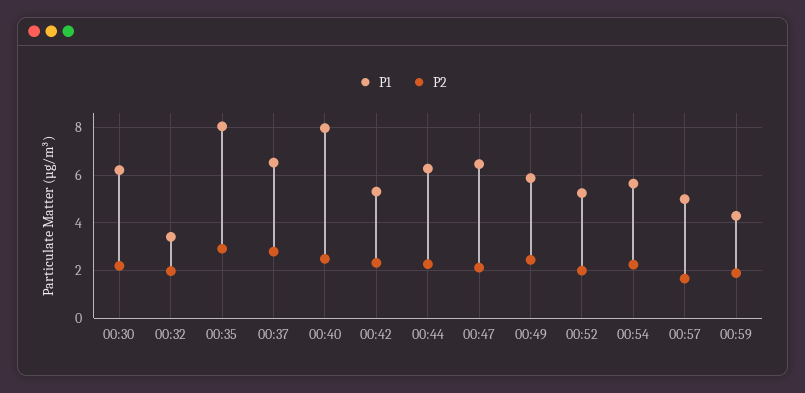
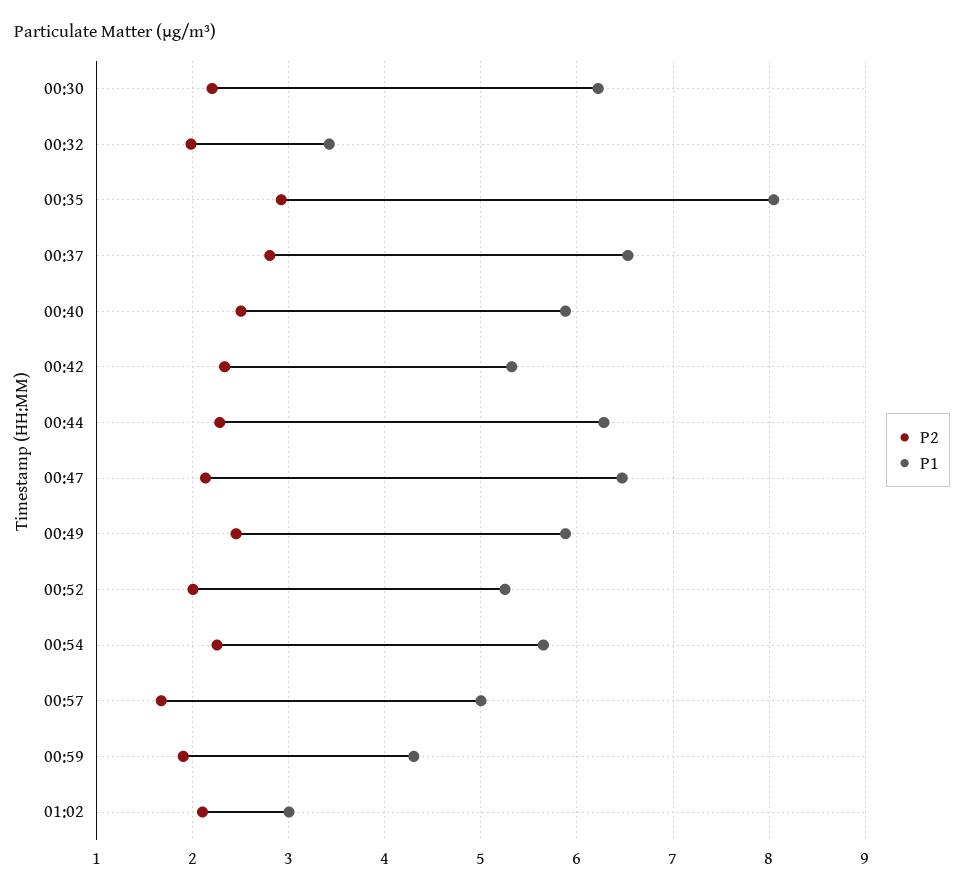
P1, 00:40: 8 -> 5.9
P2, 01:02: none -> 2.1
P1, 01:02: none -> 3

